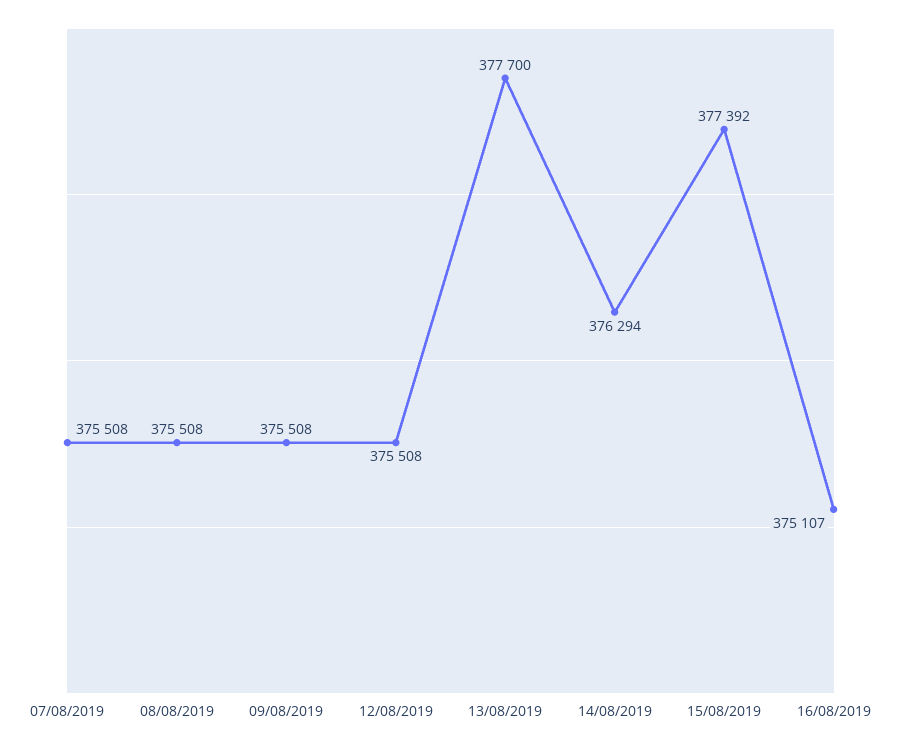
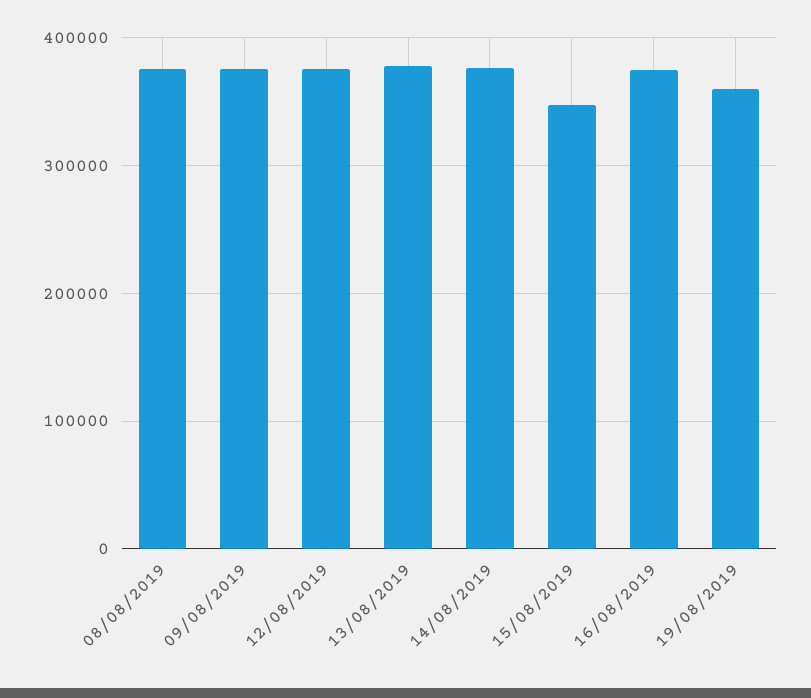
07/08/2019: 375508 -> none
15/08/2019: 377392 -> 350000
19/08/2019: none -> 360000

